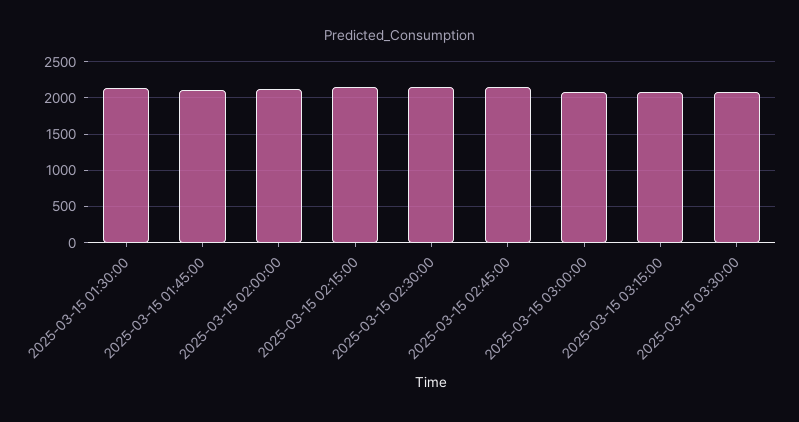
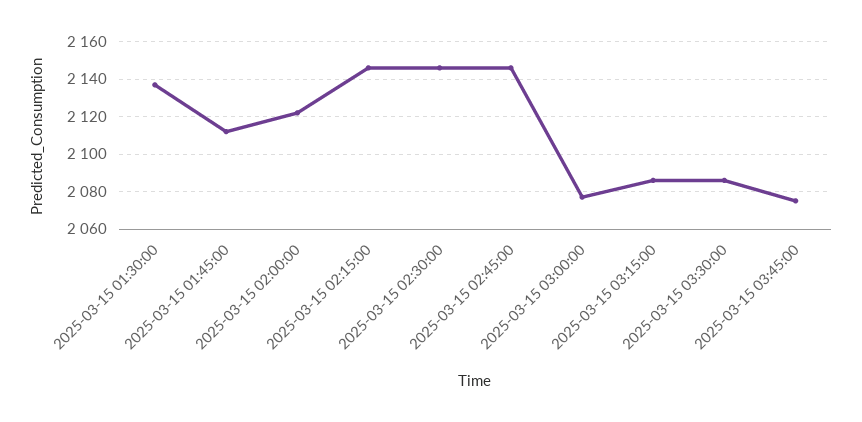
2025-03-15 03:45:00: none -> 2075

